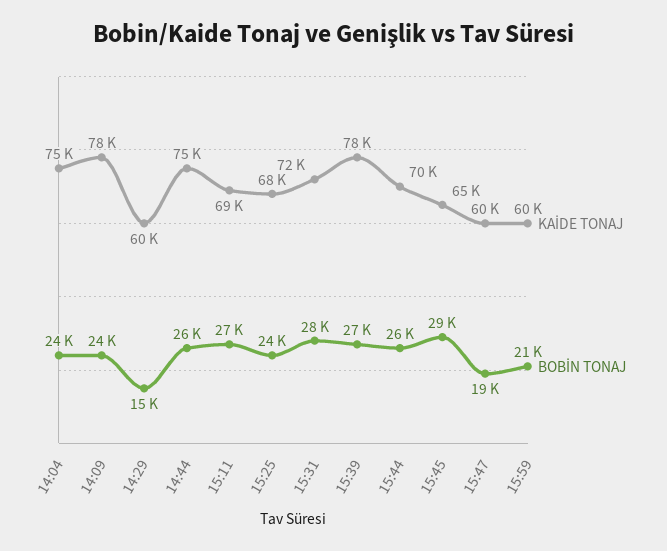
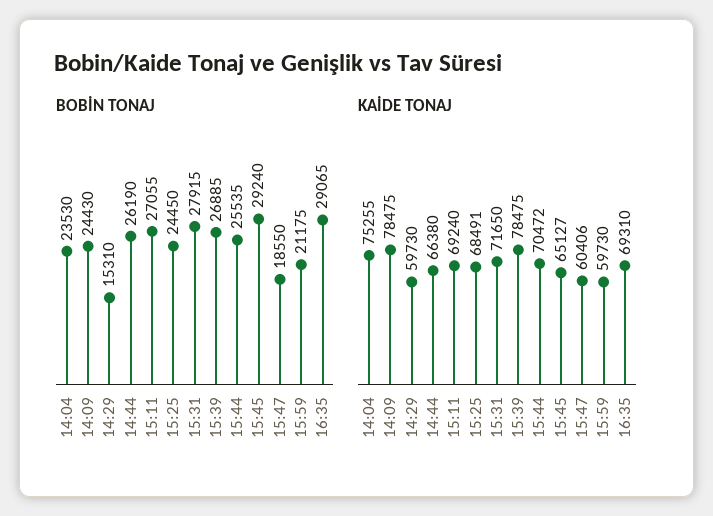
KAİDE TONAJ, 14:44: 75000 -> 66380
BOBİN TONAJ, 16:35: none -> 29065
KAİDE TONAJ, 16:35: none -> 69310

